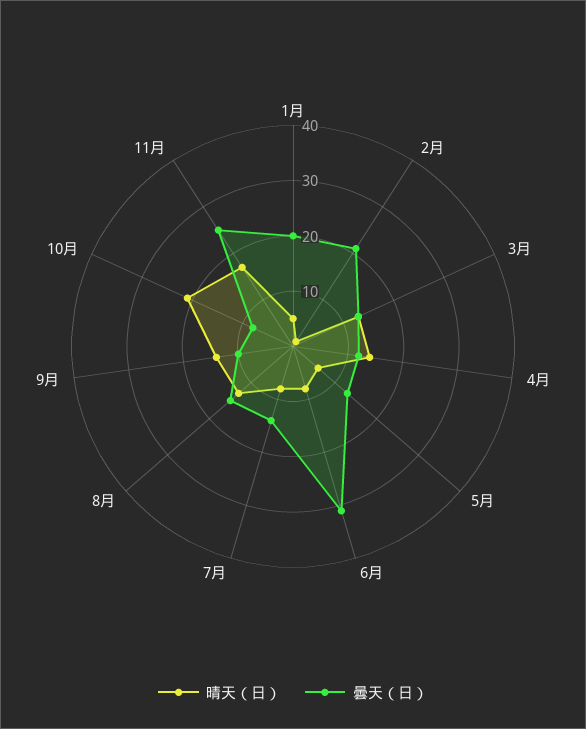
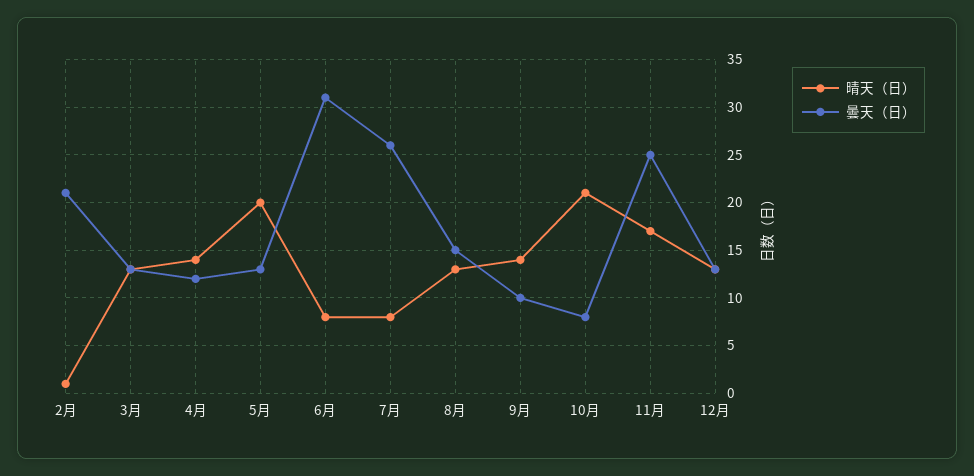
晴天（日）, 1月: 5 -> none
曇天（日）, 1月: 20 -> none
晴天（日）, 5月: 5 -> 20
曇天（日）, 7月: 15 -> 26
晴天（日）, 12月: none -> 13
曇天（日）, 12月: none -> 13

